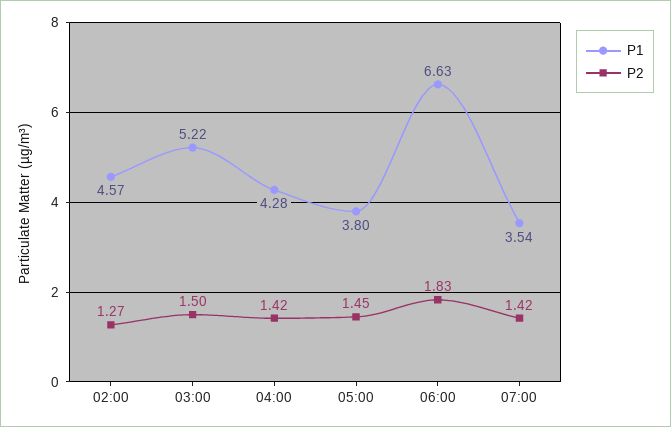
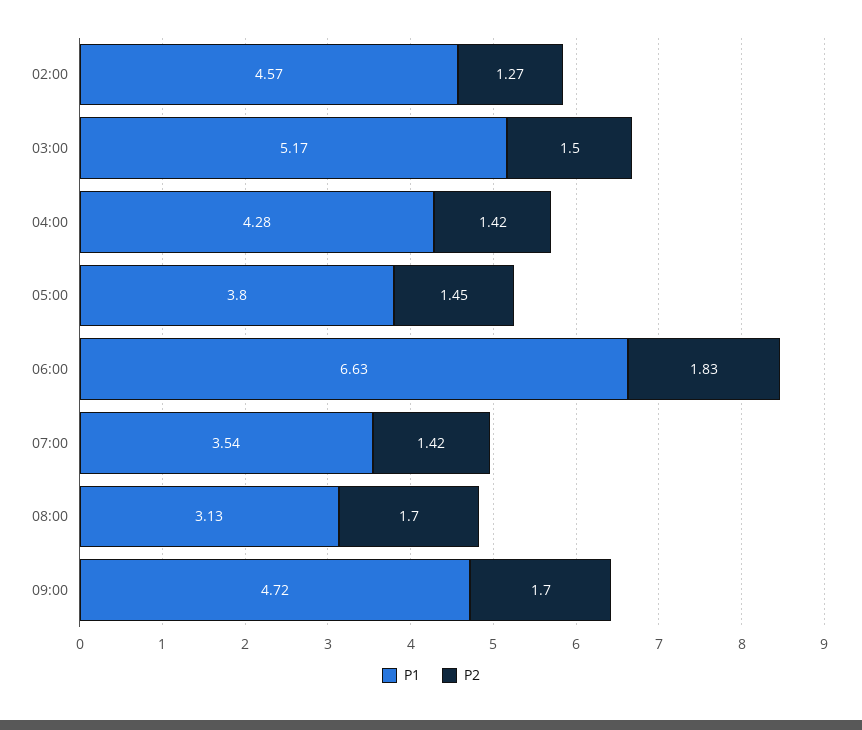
P1, 03:00: 5.22 -> 5.17
P1, 08:00: none -> 3.13
P2, 08:00: none -> 1.7
P1, 09:00: none -> 4.72
P2, 09:00: none -> 1.7

